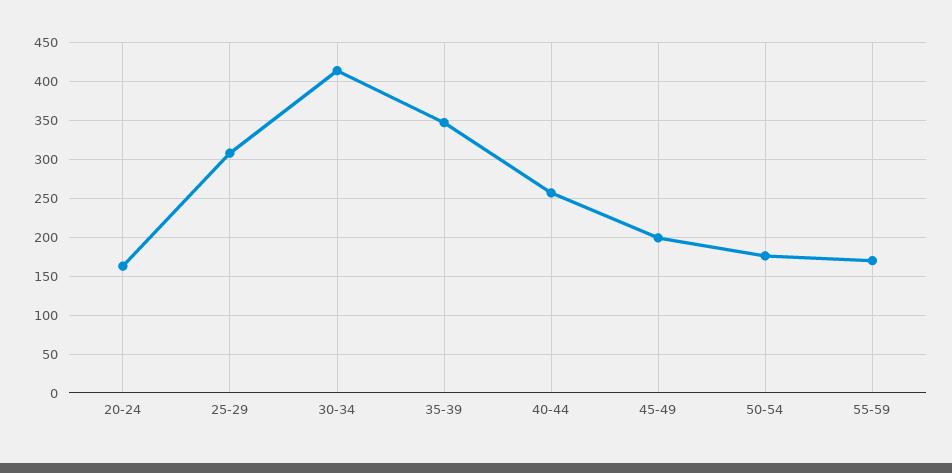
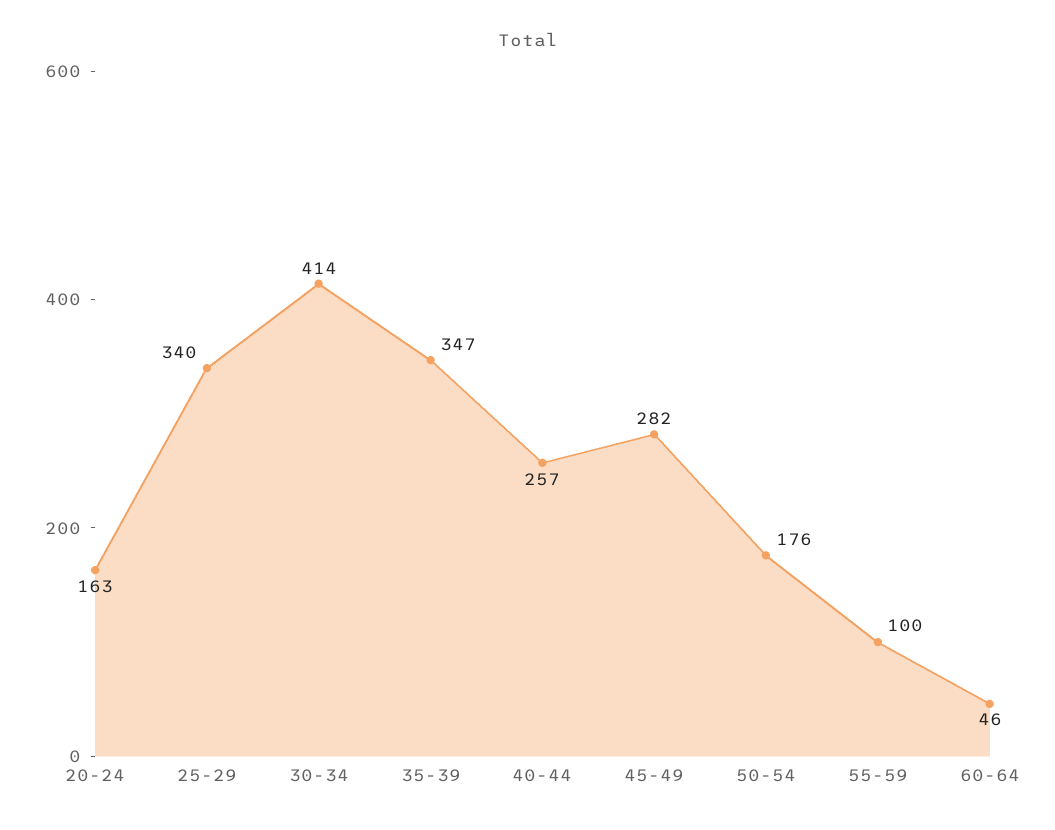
25-29: 310 -> 340
45-49: 200 -> 282
55-59: 170 -> 100
60-64: none -> 46

